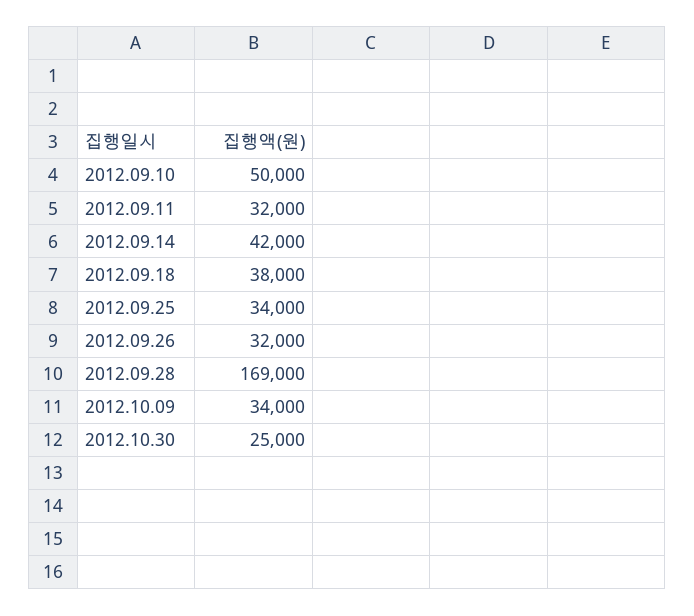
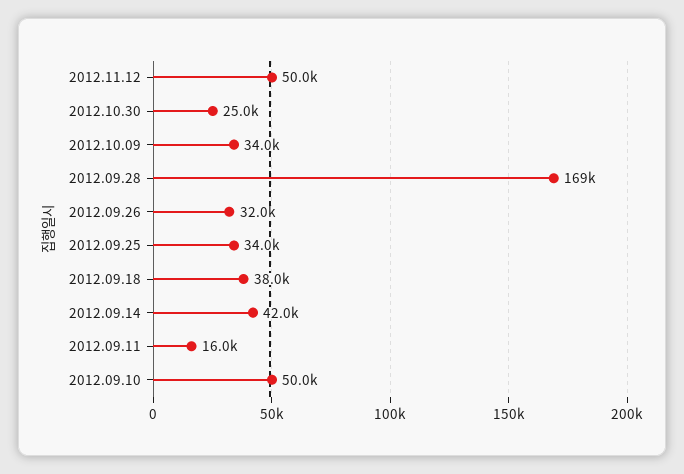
2012.09.11: 32000 -> 16000
2012.11.12: none -> 50000

